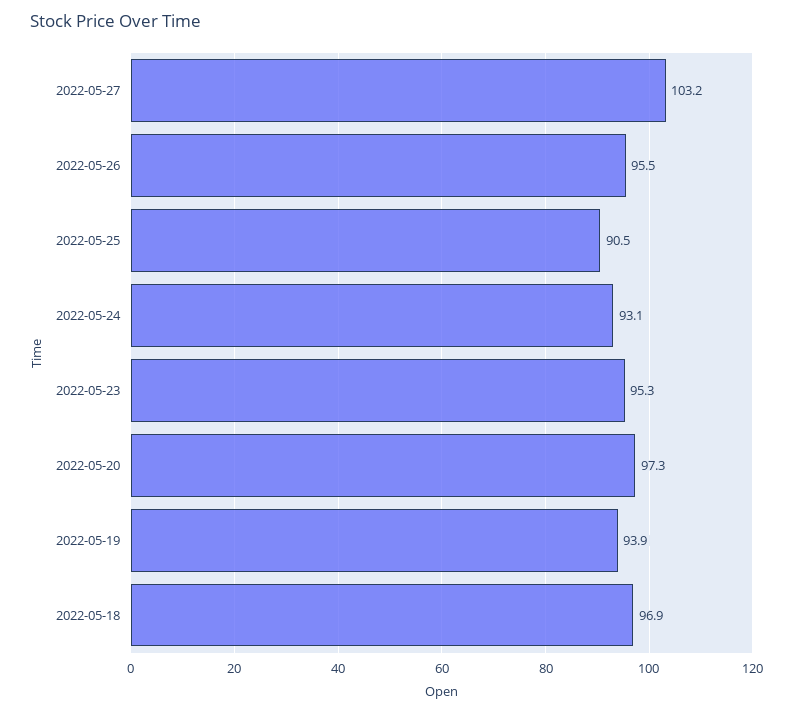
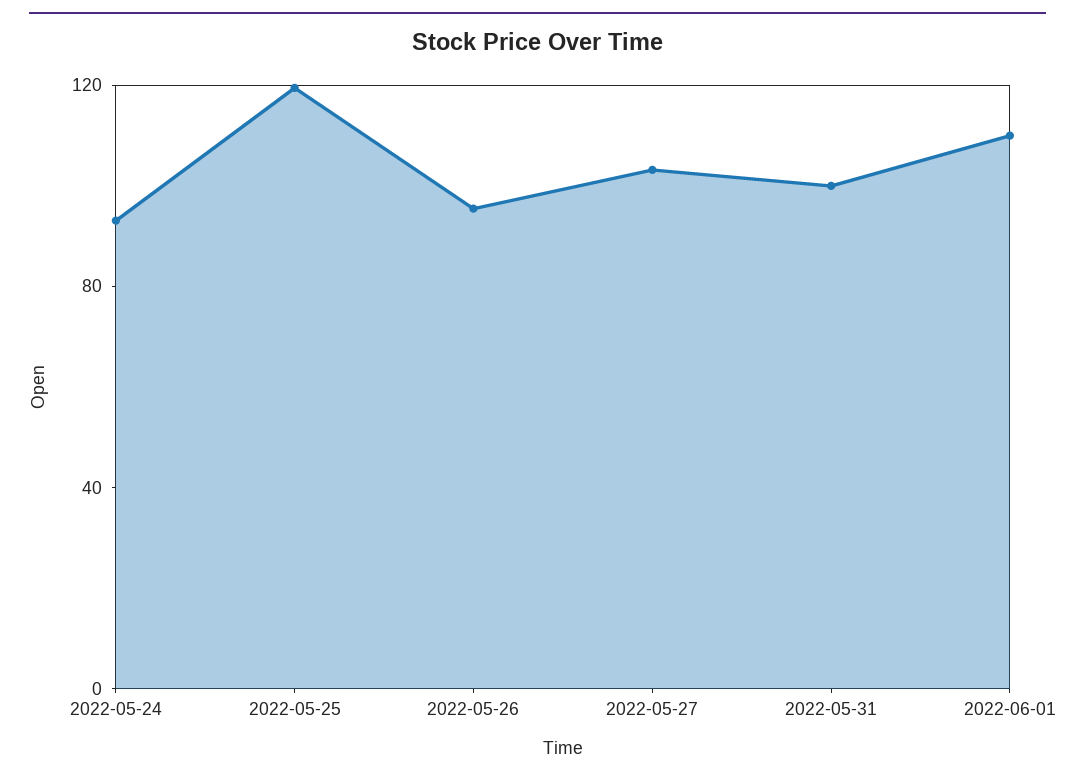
2022-05-25: 90.5 -> 120
2022-05-23: 95.3 -> none
2022-05-20: 97.3 -> none
2022-05-19: 93.9 -> none
2022-05-18: 96.9 -> none
2022-05-31: none -> 100
2022-06-01: none -> 110

